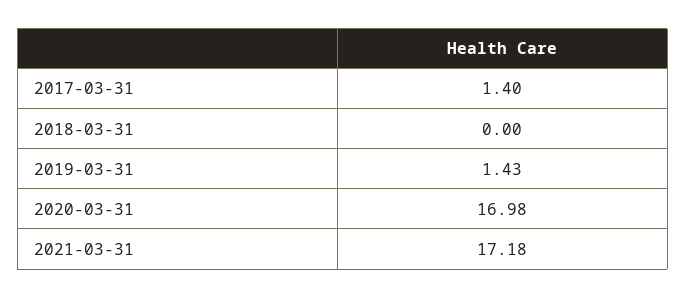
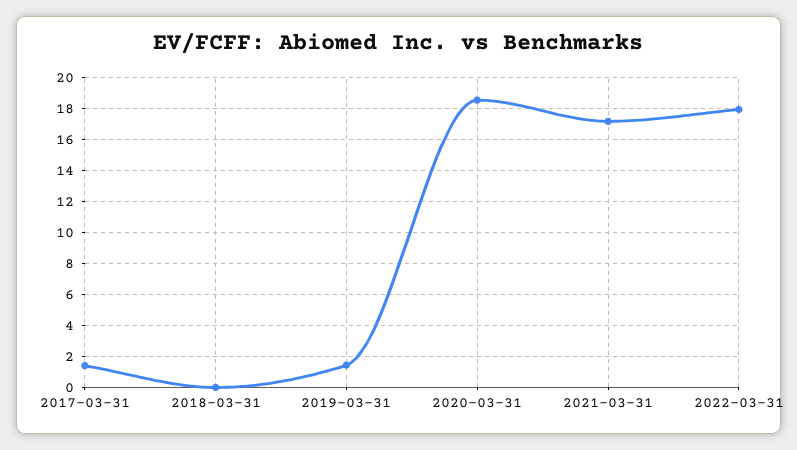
2020-03-31: 16.98 -> 18.5
2022-03-31: none -> 18

